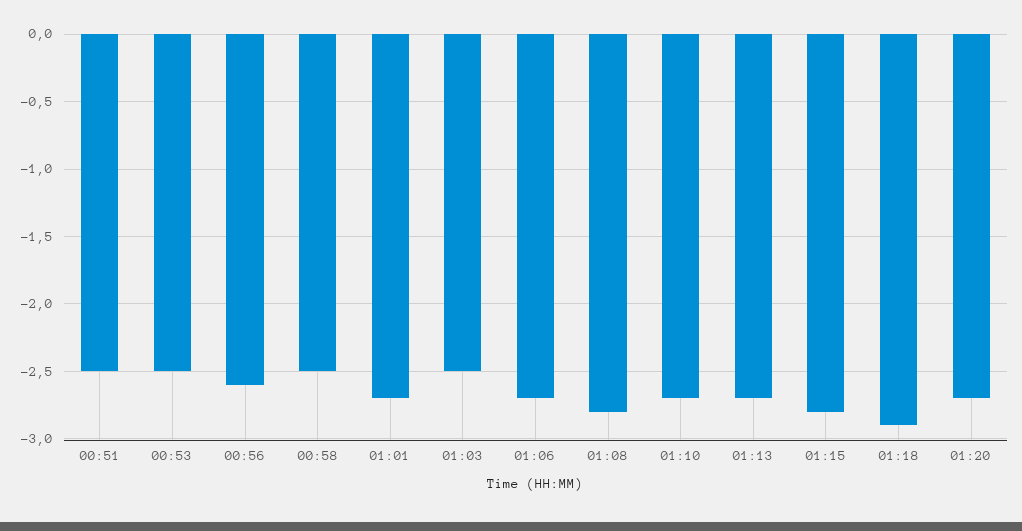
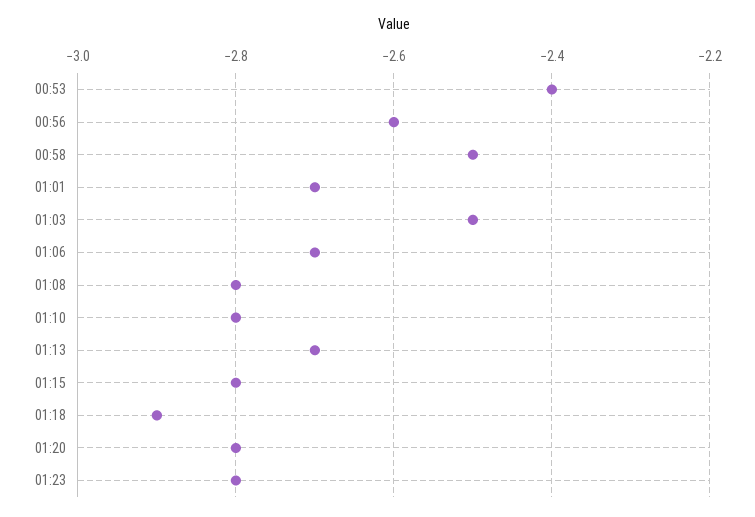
00:51: -2.5 -> none
00:53: -2.5 -> -2.4
01:10: -2.7 -> -2.8
01:20: -2.7 -> -2.8
01:23: none -> -2.8

